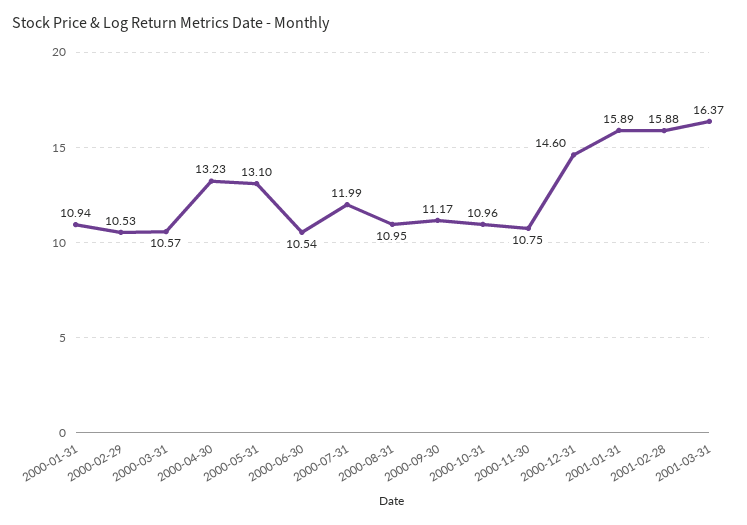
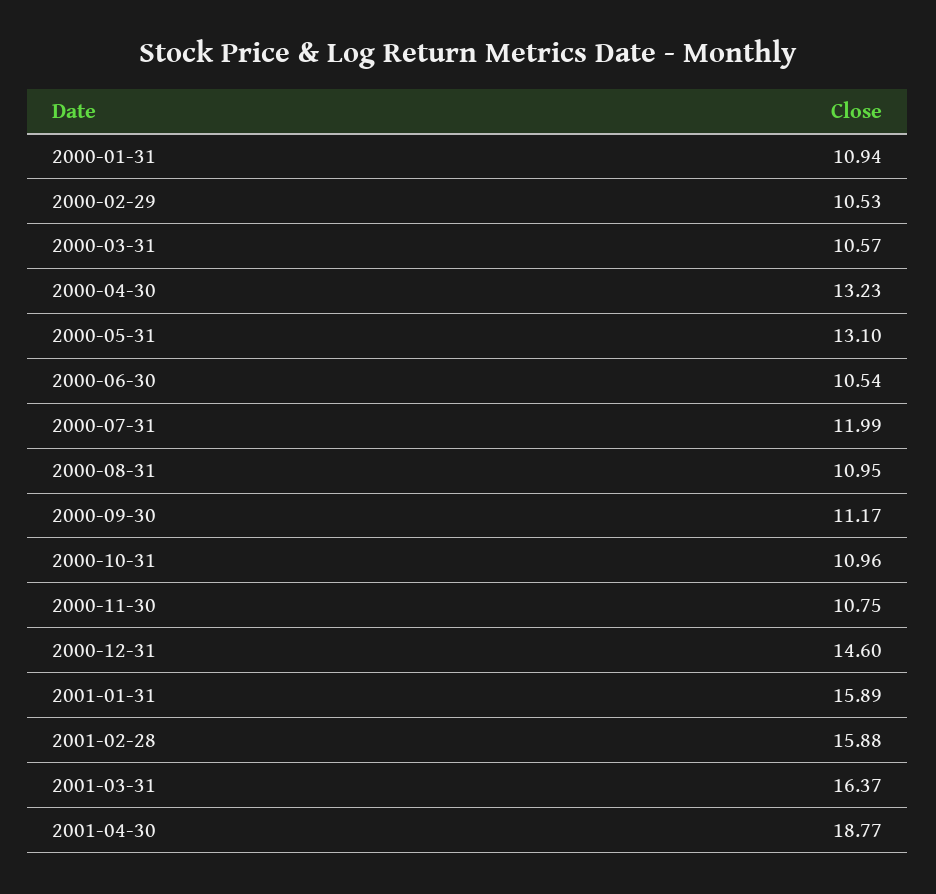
2001-04-30: none -> 18.77

